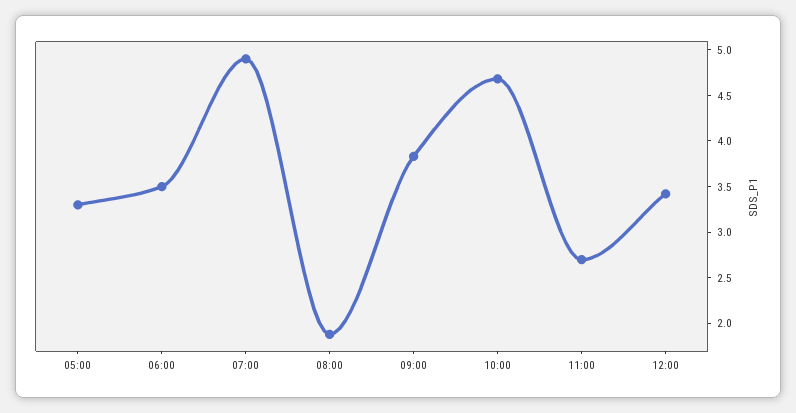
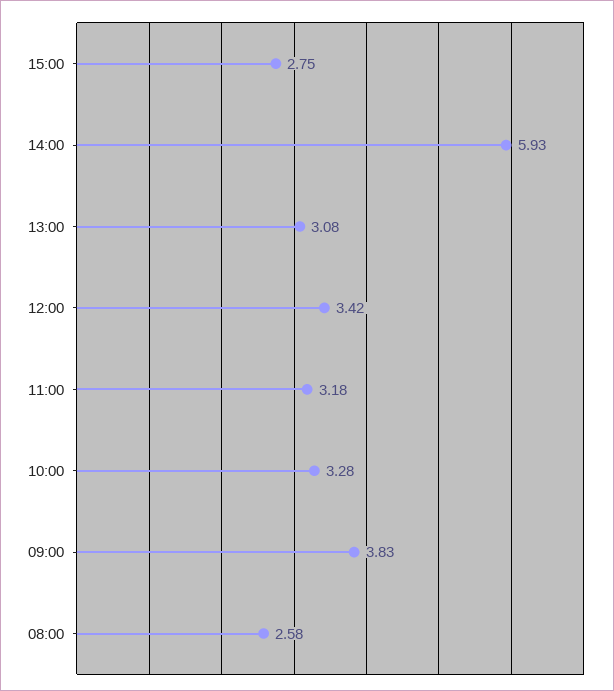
05:00: 3.3 -> none
06:00: 3.5 -> none
07:00: 4.9 -> none
08:00: 1.9 -> 2.58
10:00: 4.7 -> 3.28
11:00: 2.7 -> 3.18
15:00: none -> 2.75
14:00: none -> 5.93
13:00: none -> 3.08

